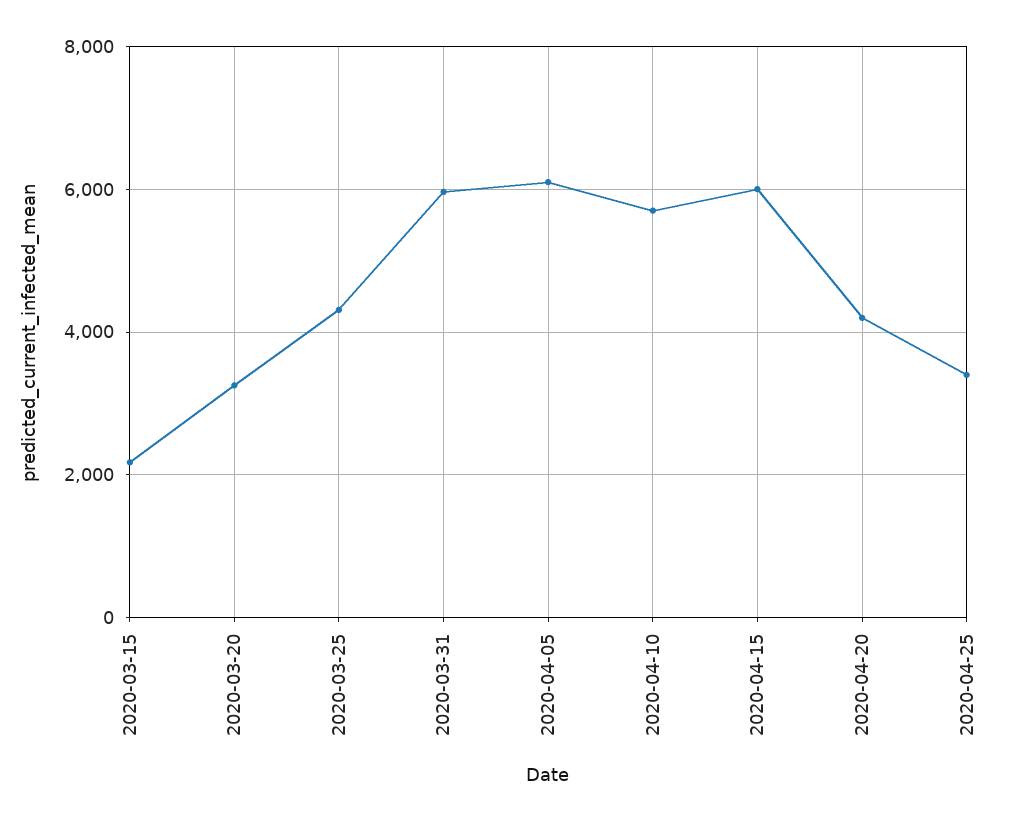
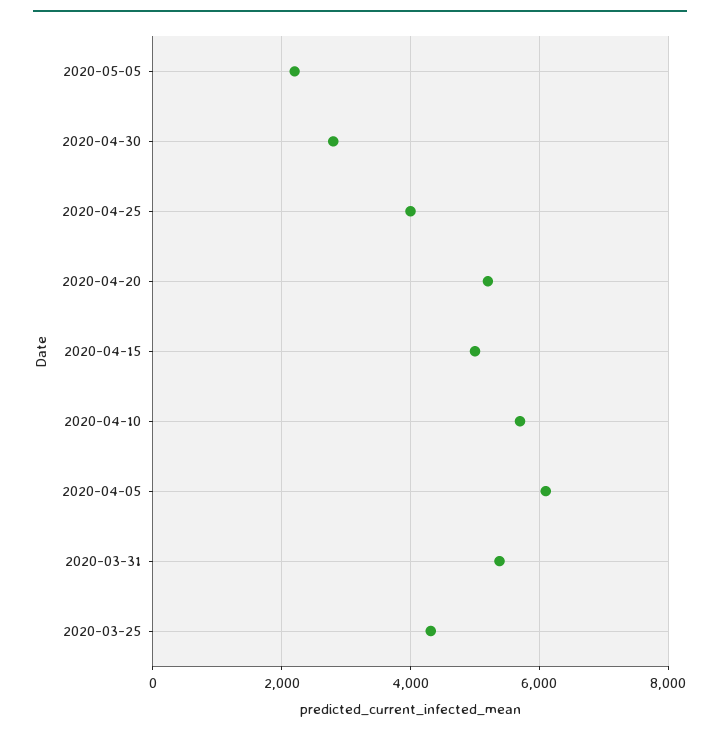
2020-03-15: 2200 -> none
2020-03-20: 3200 -> none
2020-03-31: 6000 -> 5400
2020-04-15: 6000 -> 5000
2020-04-20: 4200 -> 5200
2020-04-25: 3400 -> 4000
2020-05-05: none -> 2200
2020-04-30: none -> 2800

